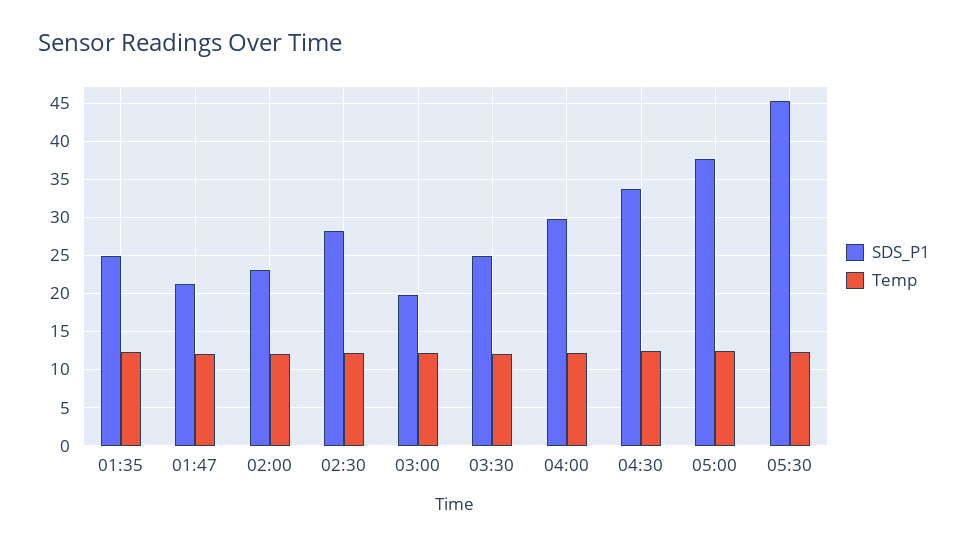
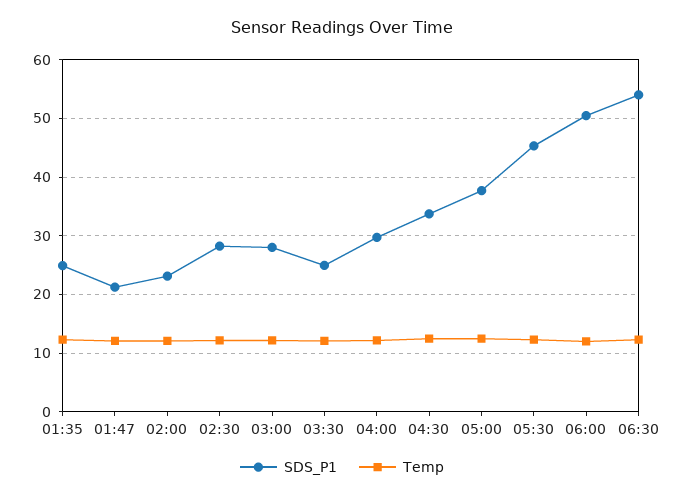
SDS_P1, 03:00: 20 -> 28
SDS_P1, 06:00: none -> 50
Temp, 06:00: none -> 12
SDS_P1, 06:30: none -> 54
Temp, 06:30: none -> 12

